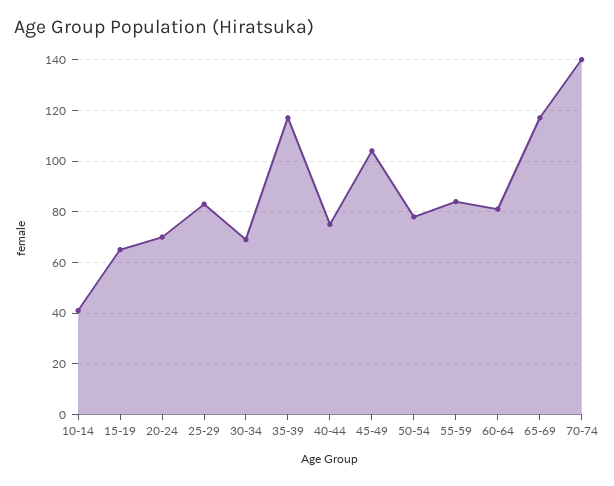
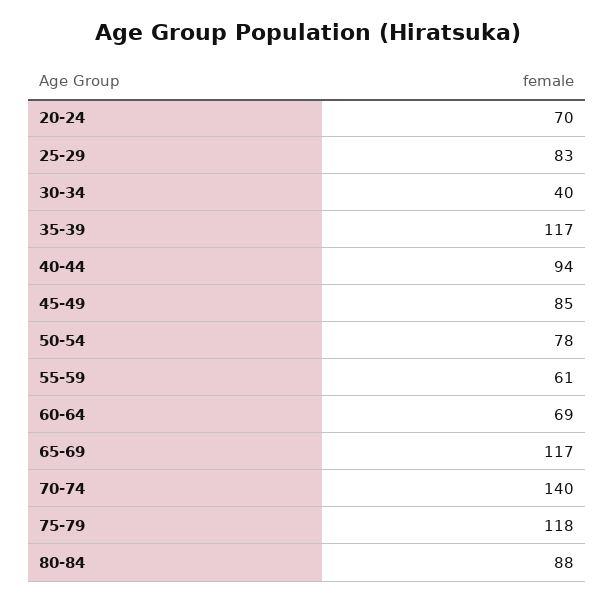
10-14: 40 -> none
15-19: 65 -> none
30-34: 70 -> 40
40-44: 75 -> 94
45-49: 105 -> 85
55-59: 85 -> 61
60-64: 80 -> 69
75-79: none -> 118
80-84: none -> 88

